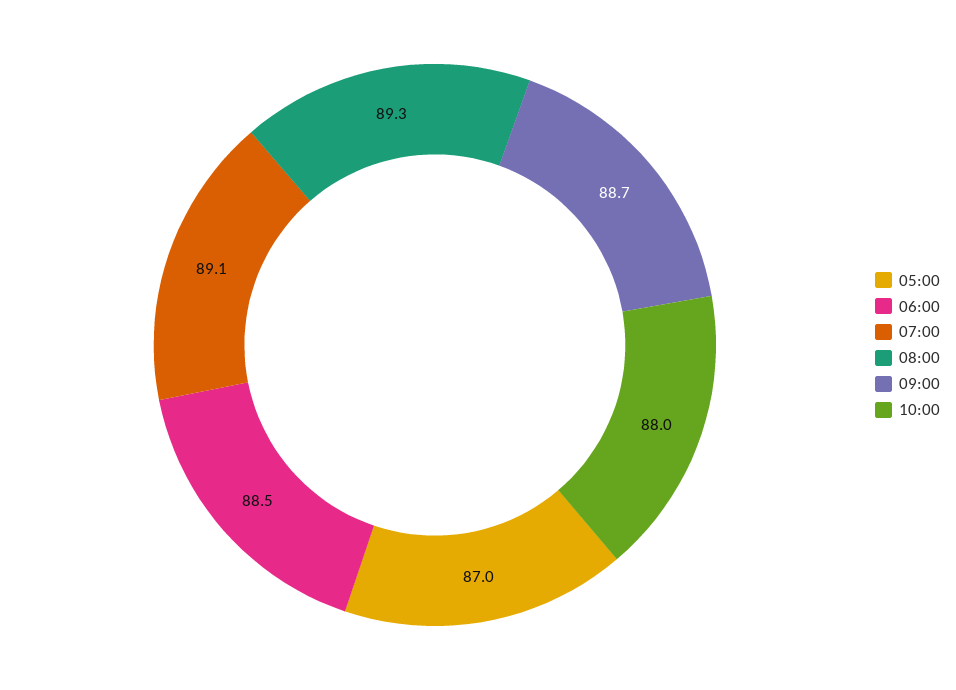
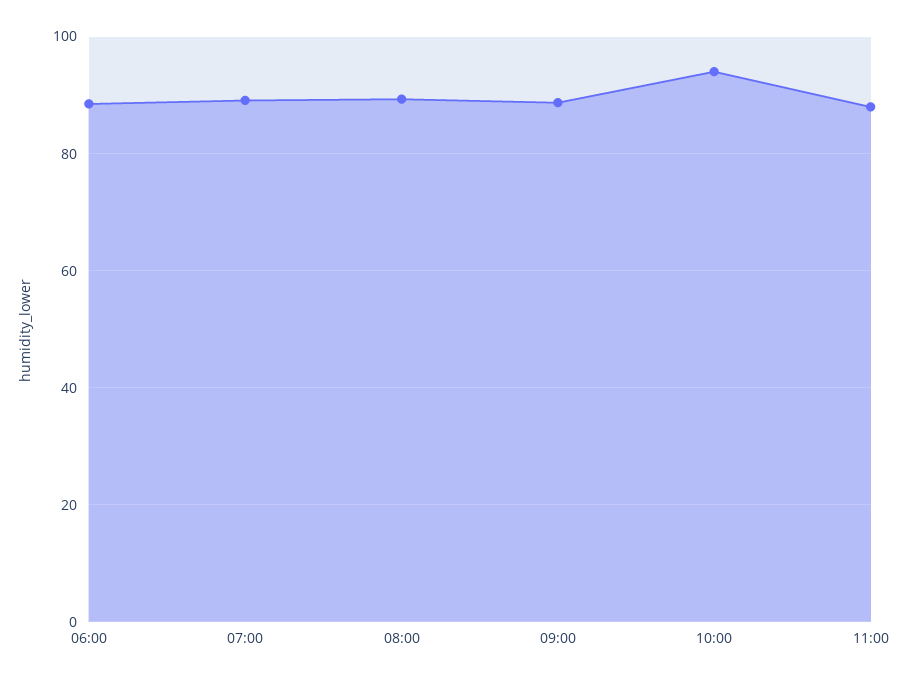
05:00: 87 -> none
10:00: 88 -> 94
11:00: none -> 88

